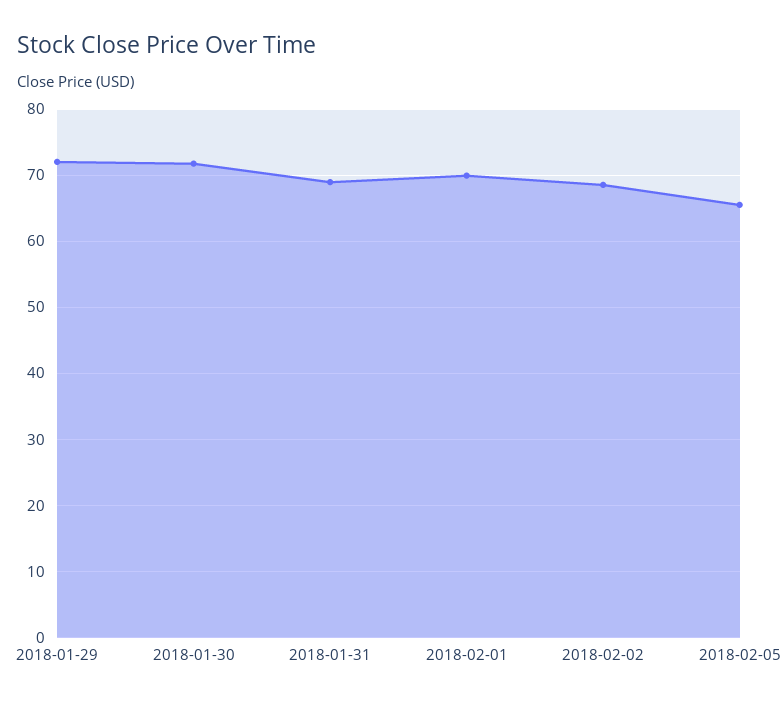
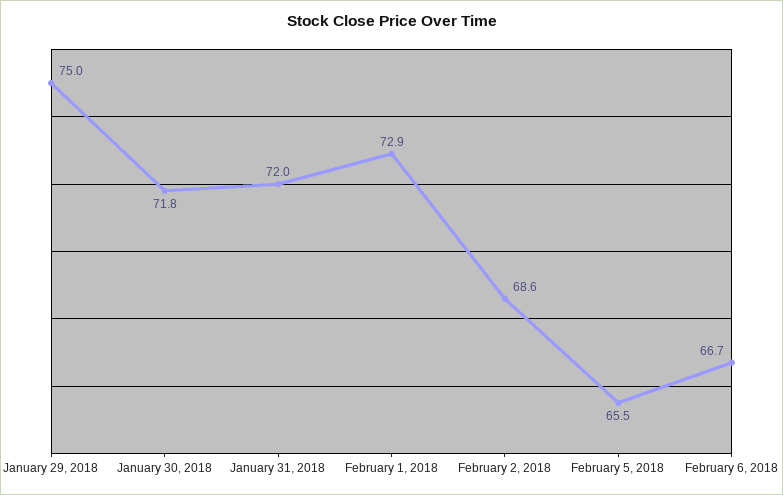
2018-01-29: 72 -> 75
2018-01-31: 69 -> 72
2018-02-01: 70 -> 72.9
February 6, 2018: none -> 66.7

